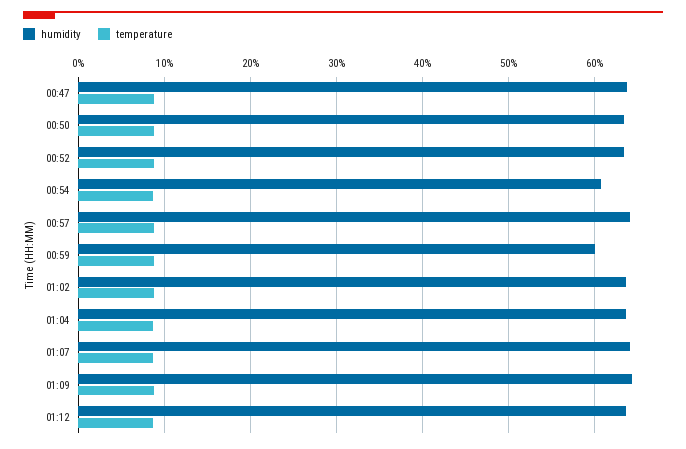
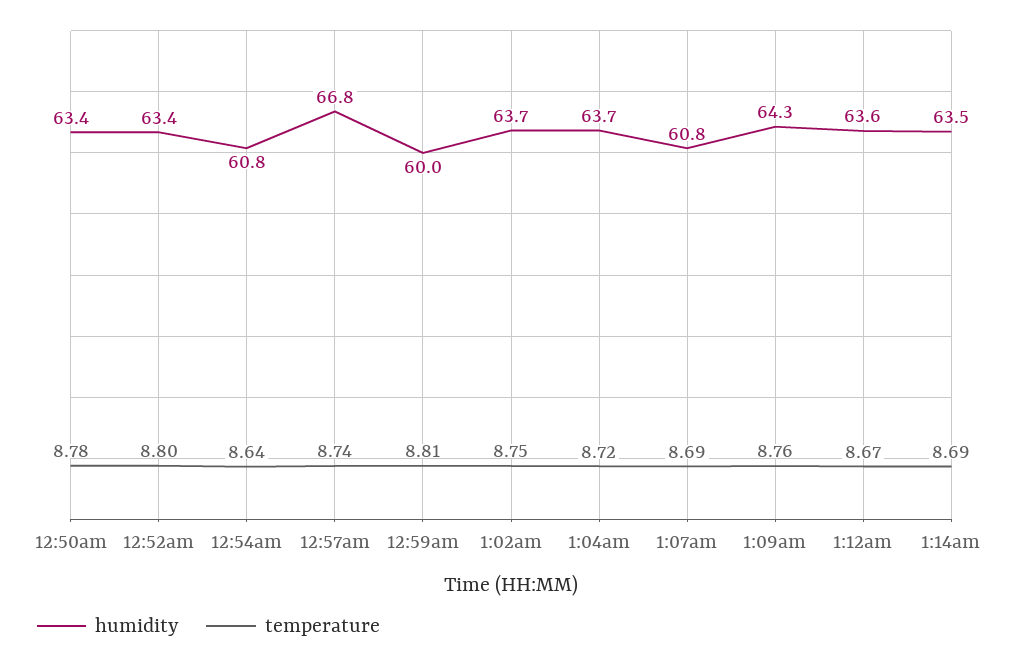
humidity, 00:47: 64 -> none
temperature, 00:47: 9 -> none
humidity, 00:57: 64 -> 66.8
humidity, 01:07: 64 -> 60.8
humidity, 1:14am: none -> 63.5
temperature, 1:14am: none -> 8.69

